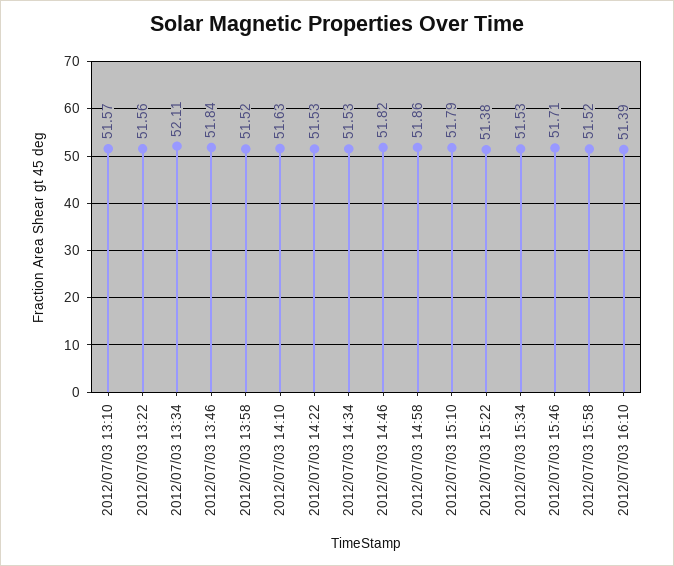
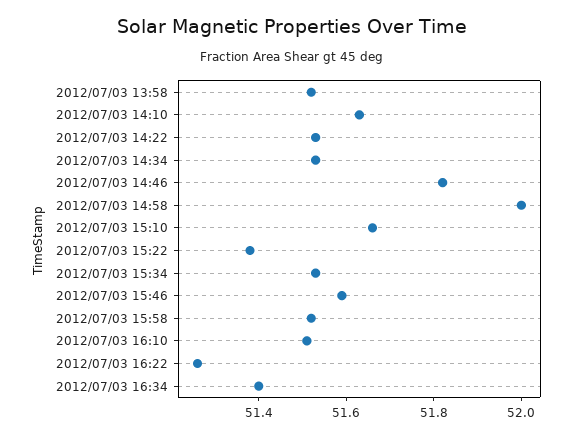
2012/07/03 13:10: 51.57 -> none
2012/07/03 13:22: 51.56 -> none
2012/07/03 13:34: 52.11 -> none
2012/07/03 13:46: 51.84 -> none
2012/07/03 14:58: 51.86 -> 52
2012/07/03 15:10: 51.79 -> 51.65
2012/07/03 15:46: 51.71 -> 51.6
2012/07/03 16:10: 51.39 -> 51.5
2012/07/03 16:22: none -> 51.25
2012/07/03 16:34: none -> 51.4

